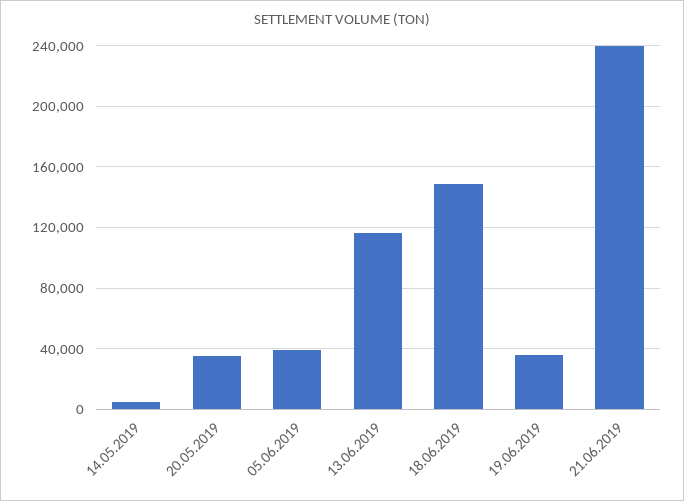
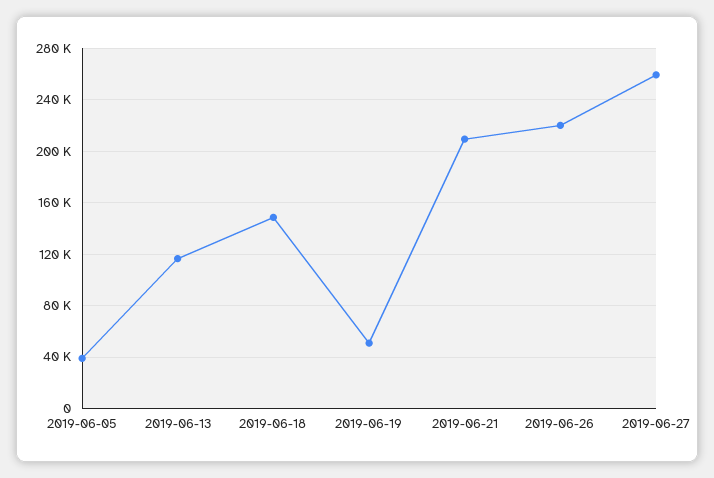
14.05.2019: 5000 -> none
20.05.2019: 35000 -> none
19.06.2019: 35000 -> 50000
21.06.2019: 240000 -> 210000
2019-06-26: none -> 220000
2019-06-27: none -> 260000

